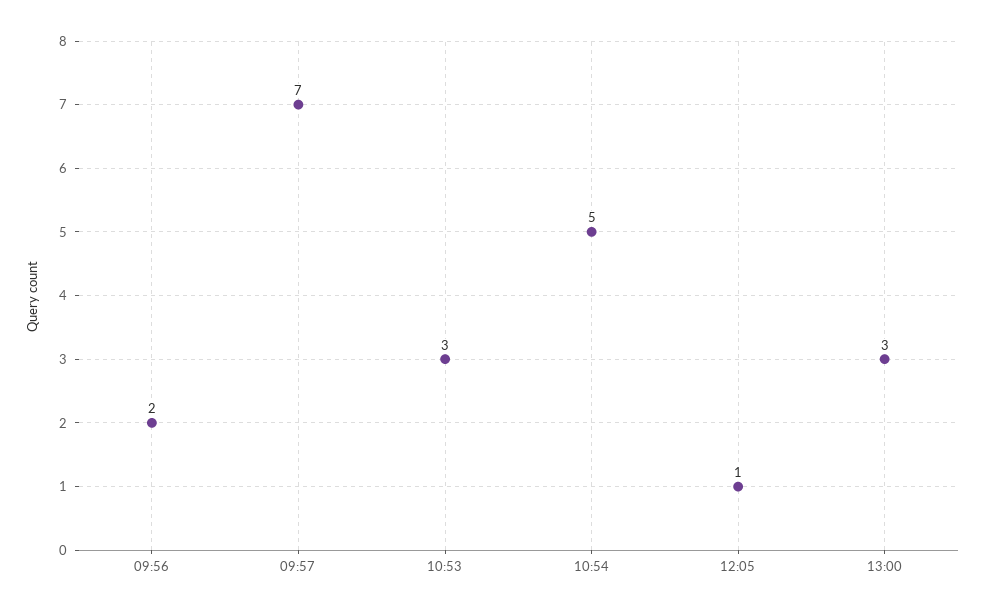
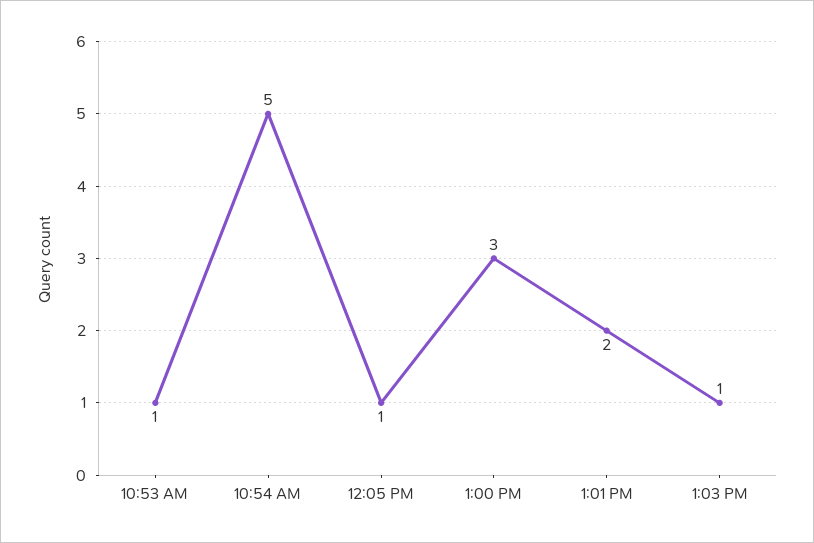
09:56: 2 -> none
09:57: 7 -> none
10:53: 3 -> 1
1:01 PM: none -> 2
1:03 PM: none -> 1

